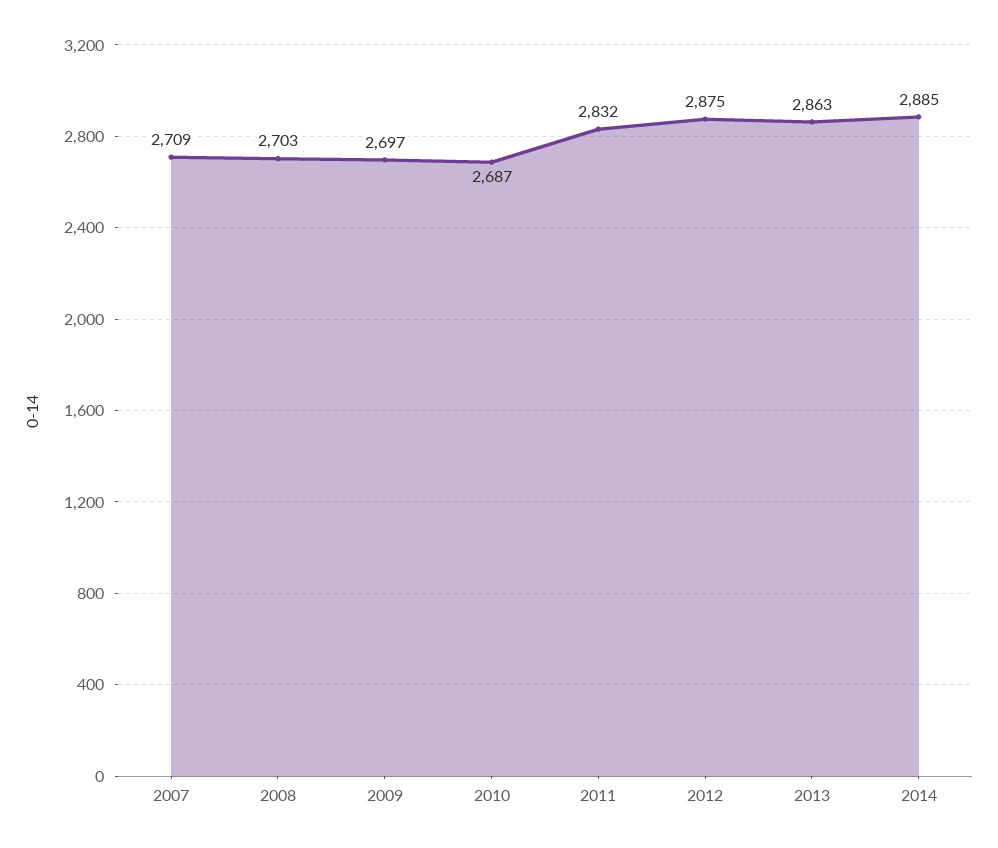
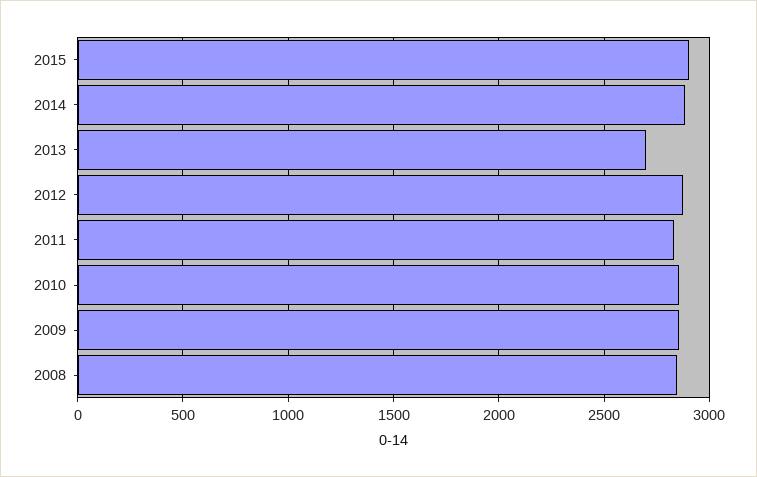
2007: 2709 -> none
2008: 2703 -> 2850
2009: 2697 -> 2850
2010: 2687 -> 2850
2013: 2863 -> 2700
2015: none -> 2900

